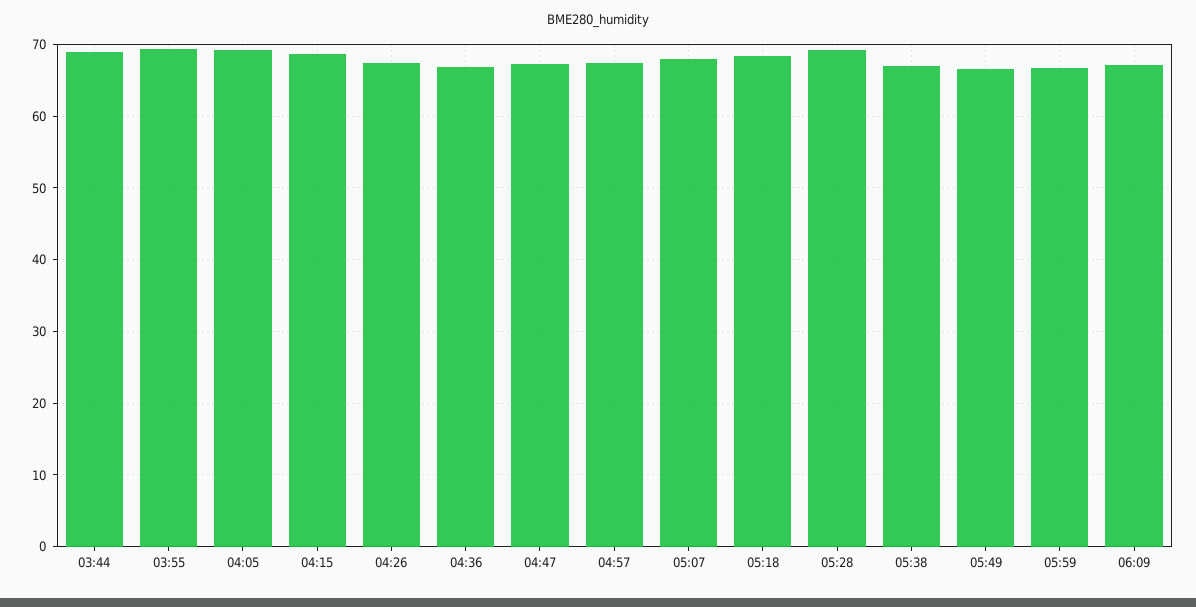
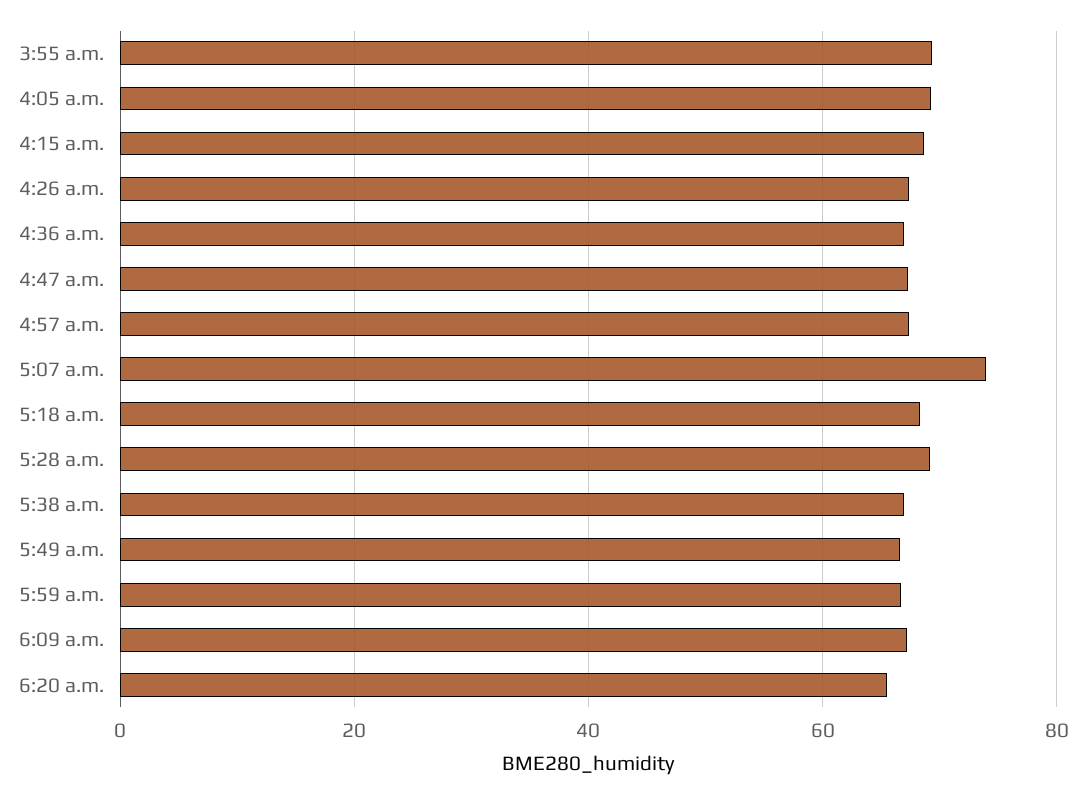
03:44: 69 -> none
05:07: 68 -> 74
6:20 a.m.: none -> 66

